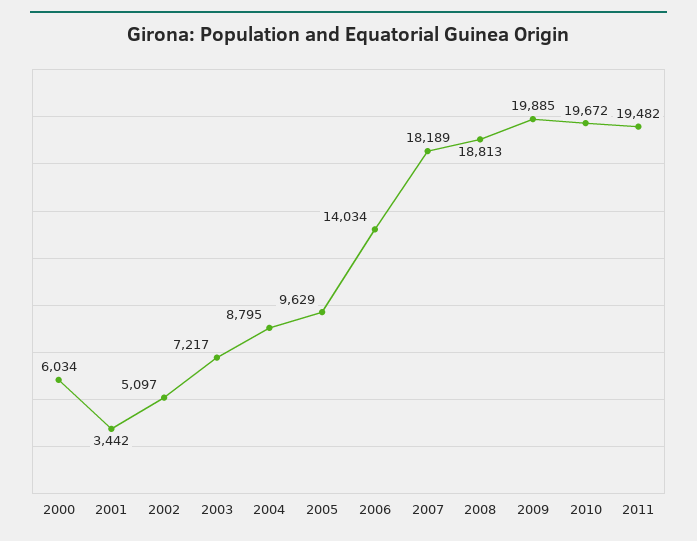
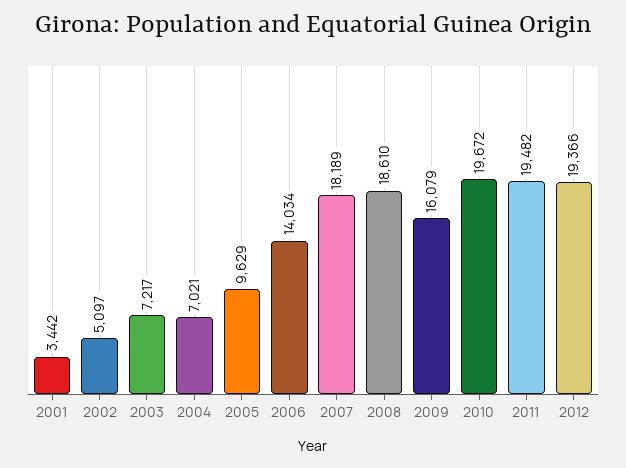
2000: 6034 -> none
2004: 8795 -> 7021
2008: 18813 -> 18610
2009: 19885 -> 16079
2012: none -> 19366

